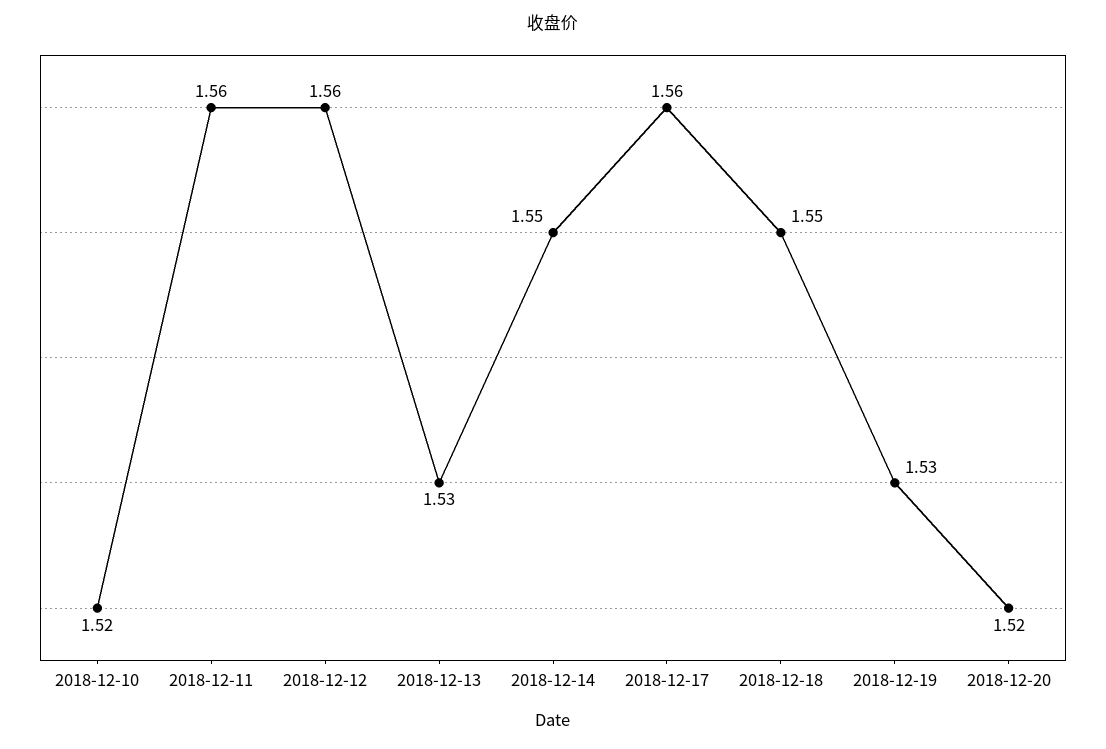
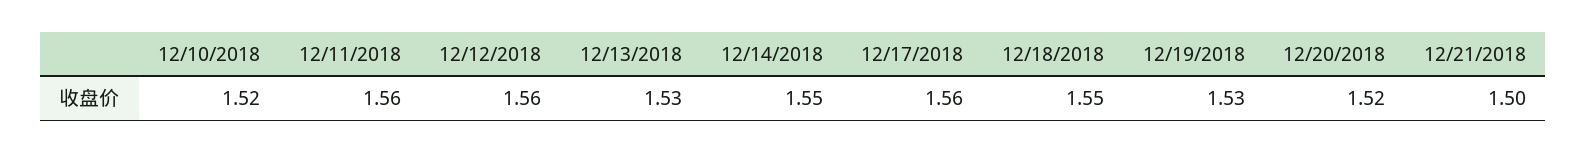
12/21/2018: none -> 1.5

